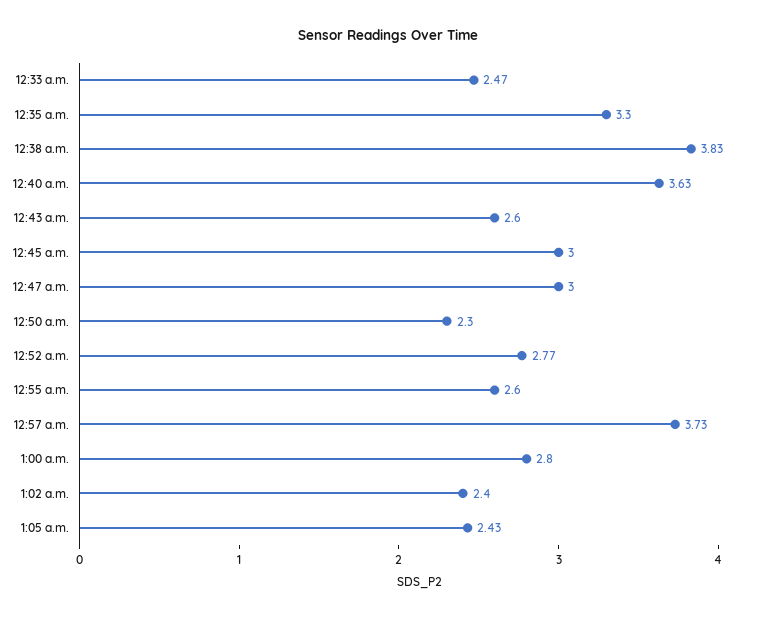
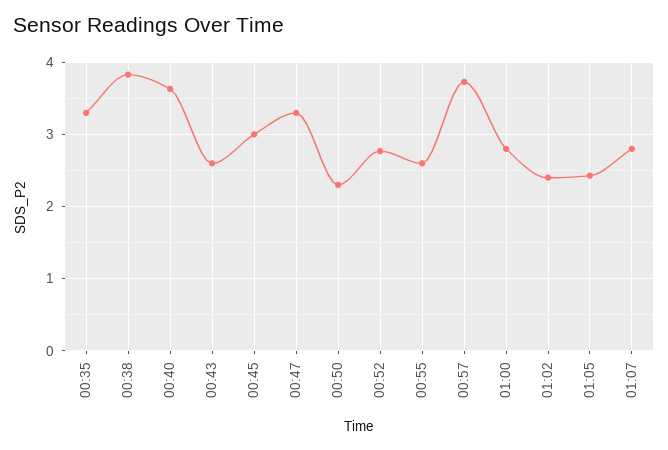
12:33 a.m.: 2.47 -> none
12:47 a.m.: 3 -> 3.3
01:07: none -> 2.8

